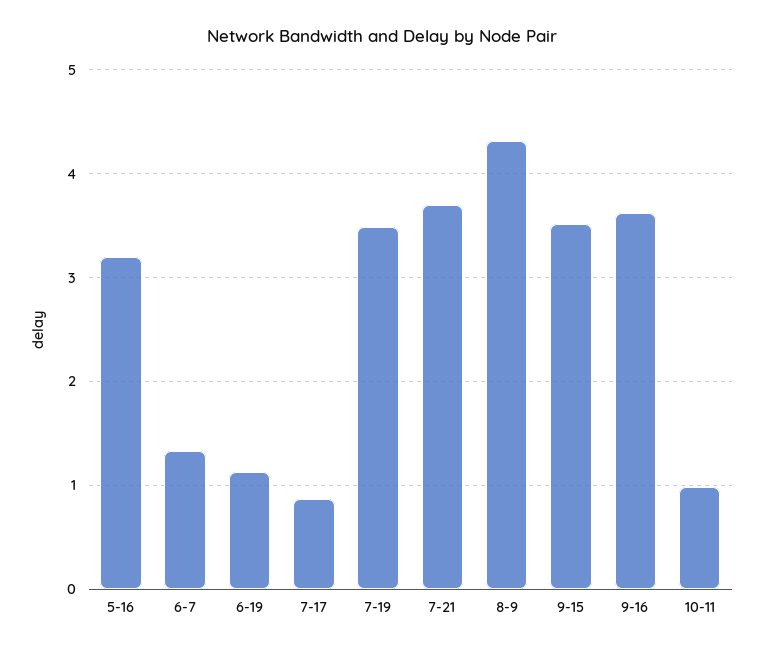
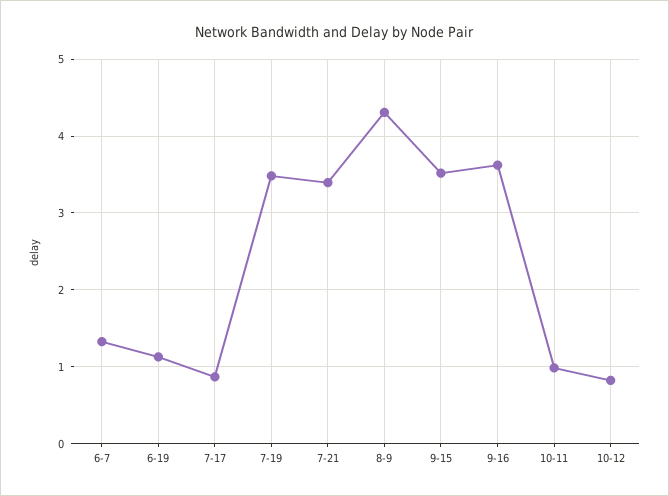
5-16: 3.2 -> none
7-21: 3.7 -> 3.4
10-12: none -> 0.8

